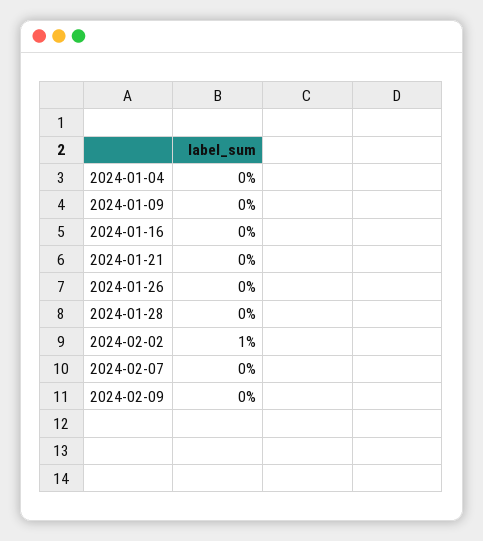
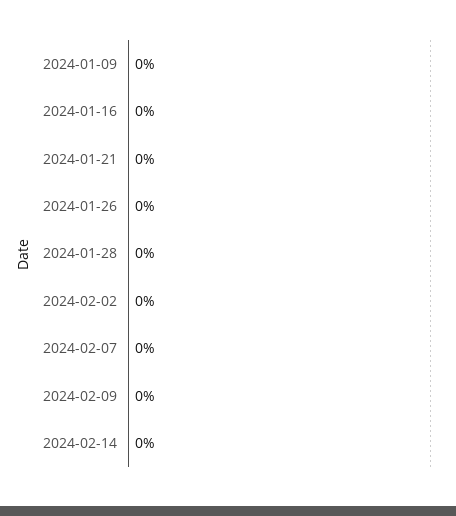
2024-01-04: 0 -> none
2024-02-02: 1 -> 0
2024-02-14: none -> 0

